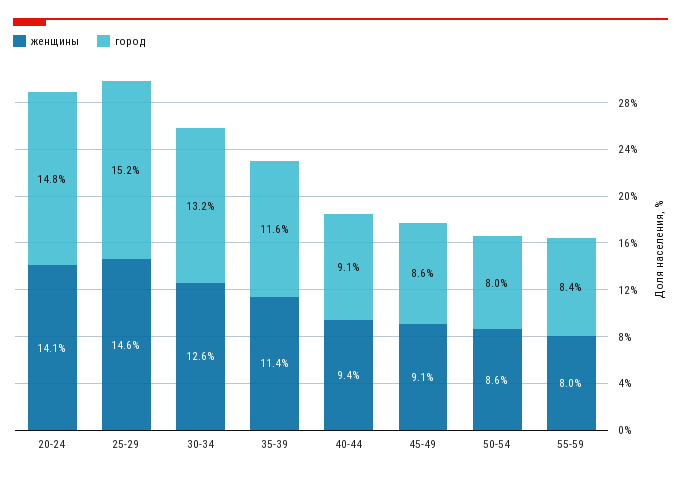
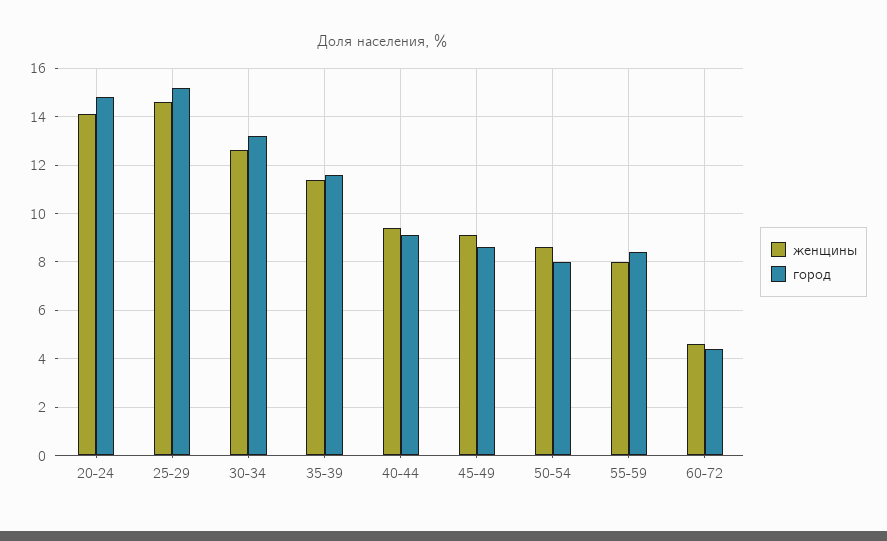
женщины, 60-72: none -> 4.5
город, 60-72: none -> 4.5

